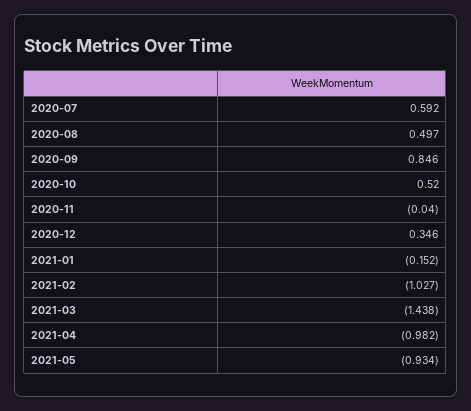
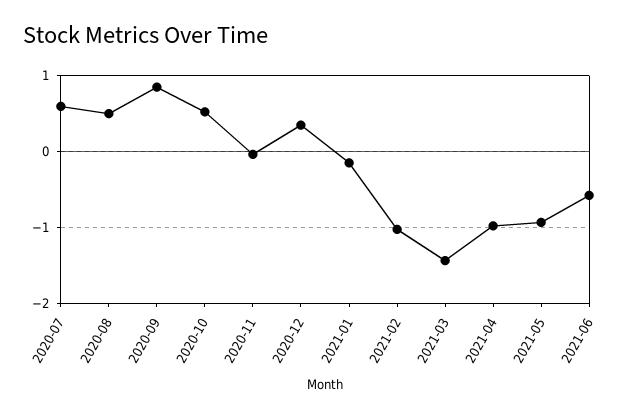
2021-06: none -> -0.6

